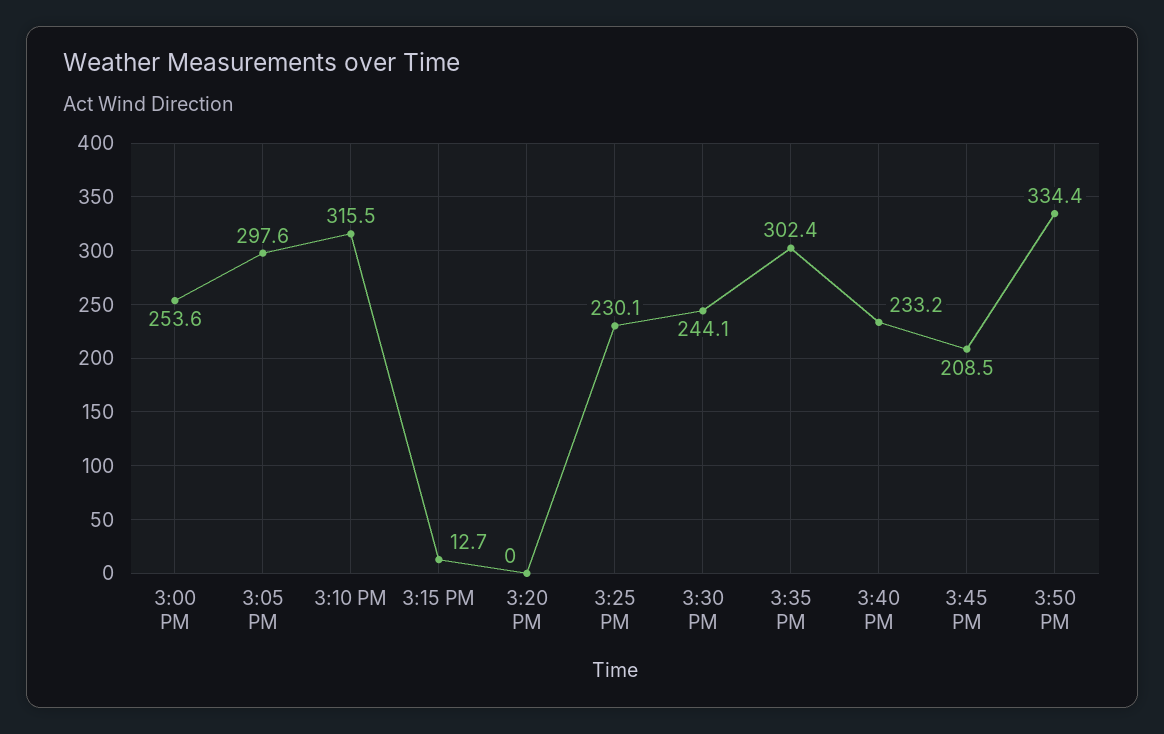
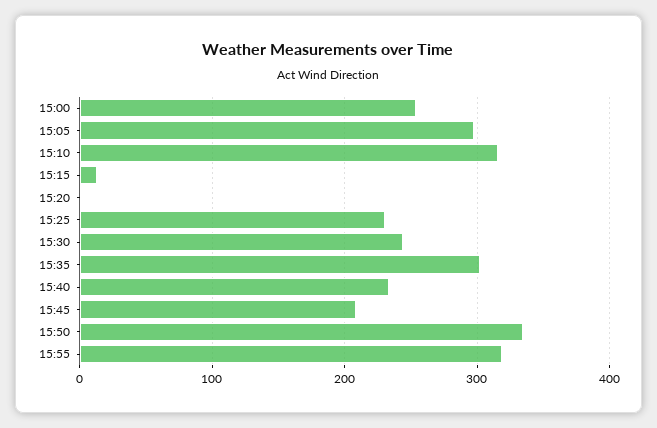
15:55: none -> 320

